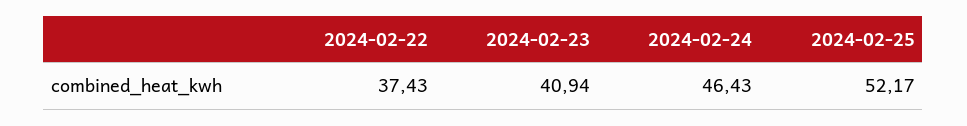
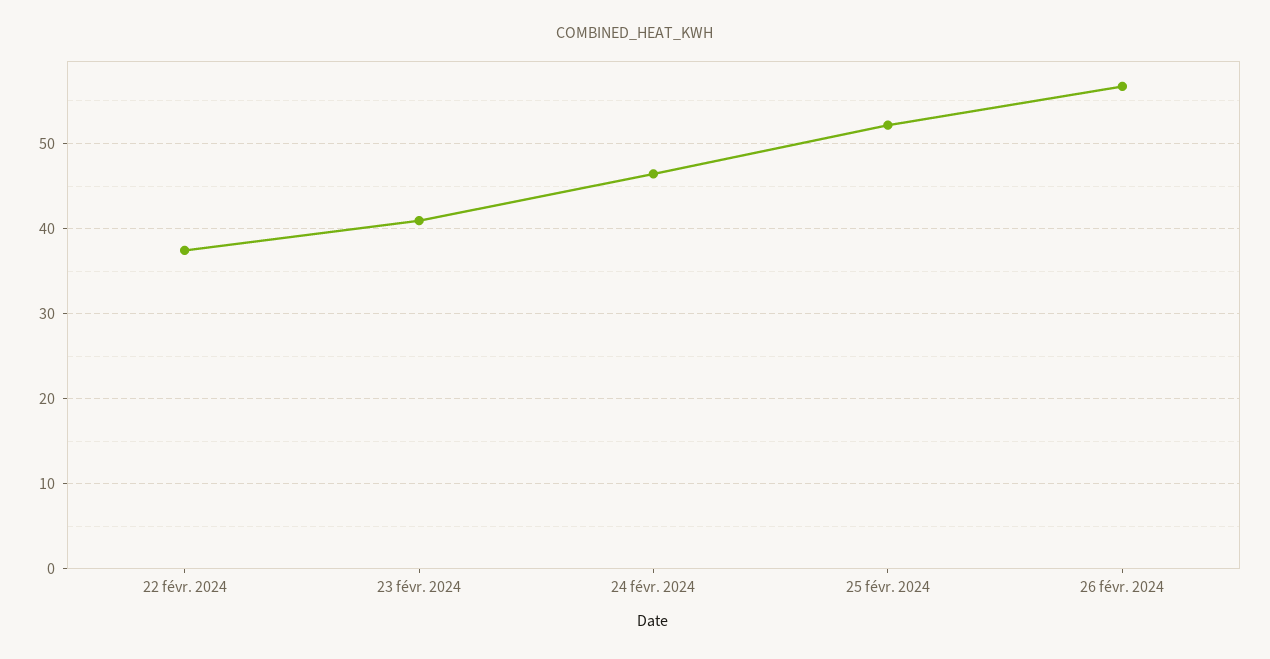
26 févr. 2024: none -> 57

